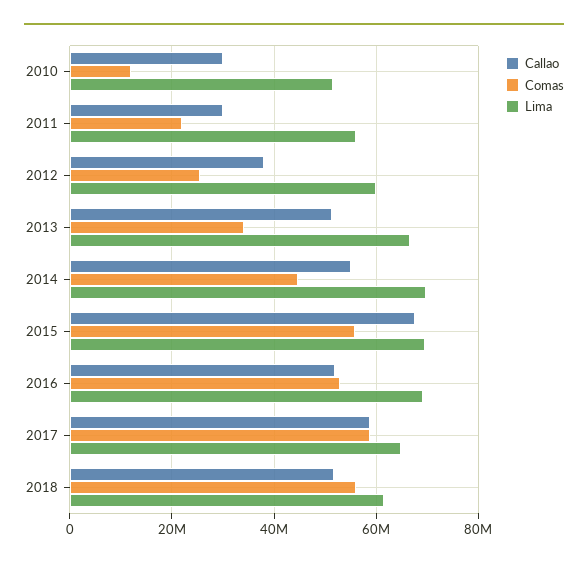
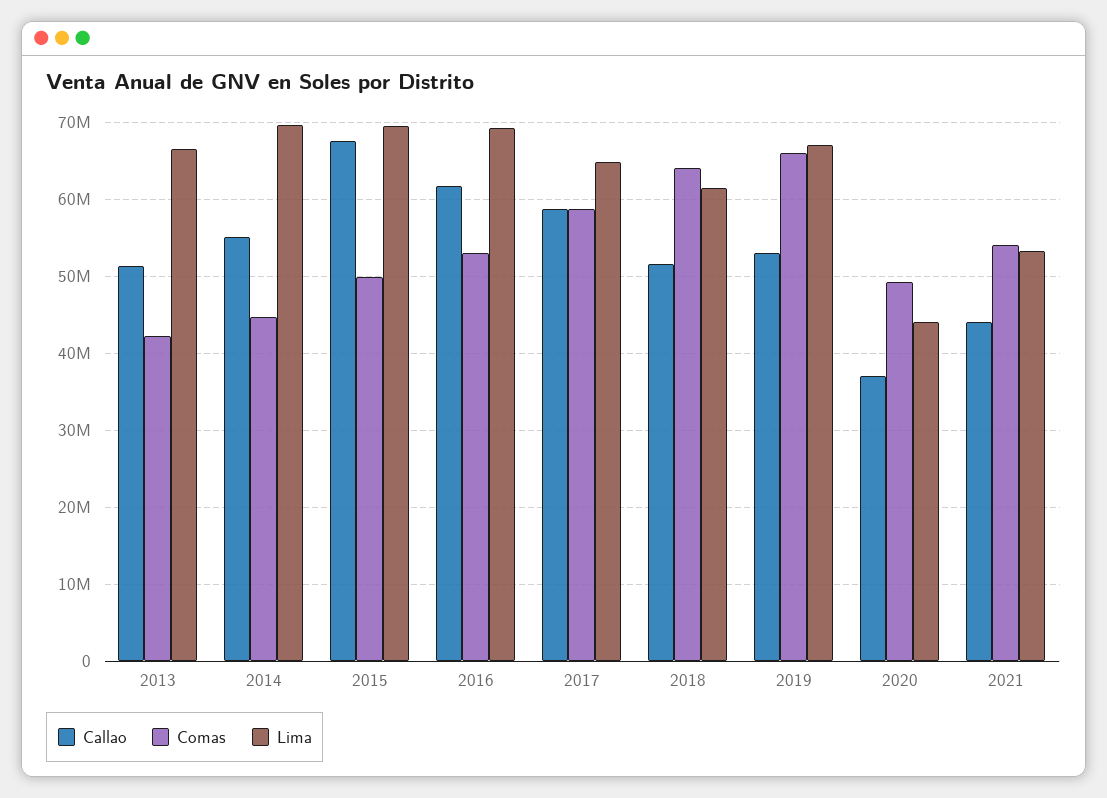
Callao, 2010: 30000000 -> none
Comas, 2010: 12000000 -> none
Lima, 2010: 52000000 -> none
Callao, 2011: 30000000 -> none
Comas, 2011: 22000000 -> none
Lima, 2011: 56000000 -> none
Callao, 2012: 38000000 -> none
Comas, 2012: 26000000 -> none
Lima, 2012: 60000000 -> none
Comas, 2013: 34000000 -> 42000000
Comas, 2015: 56000000 -> 50000000
Callao, 2016: 52000000 -> 62000000
Comas, 2018: 56000000 -> 64000000
Callao, 2019: none -> 53000000
Comas, 2019: none -> 66000000
Lima, 2019: none -> 67000000
Callao, 2020: none -> 37000000
Comas, 2020: none -> 49000000
Lima, 2020: none -> 44000000
Callao, 2021: none -> 44000000
Comas, 2021: none -> 54000000
Lima, 2021: none -> 53000000

